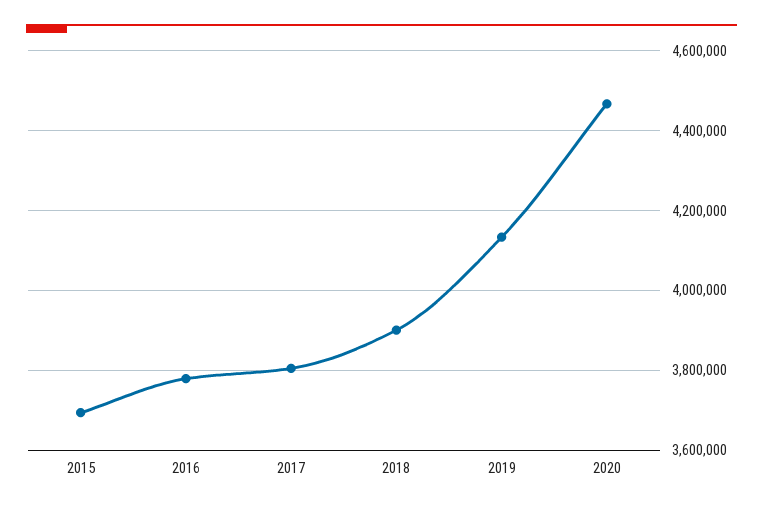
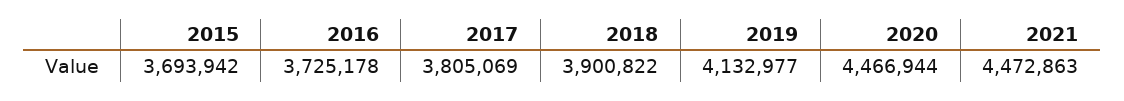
2016: 3780000 -> 3725178
2021: none -> 4472863

